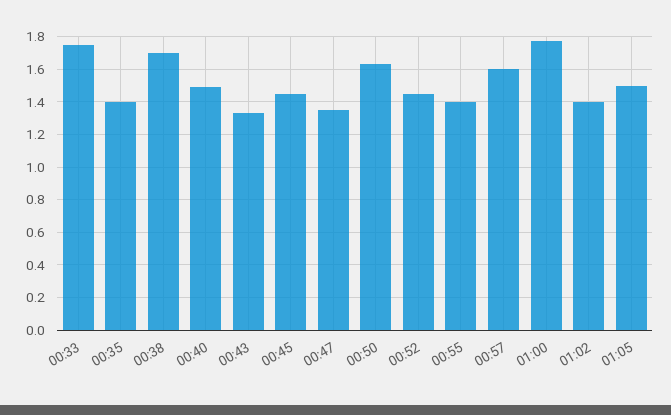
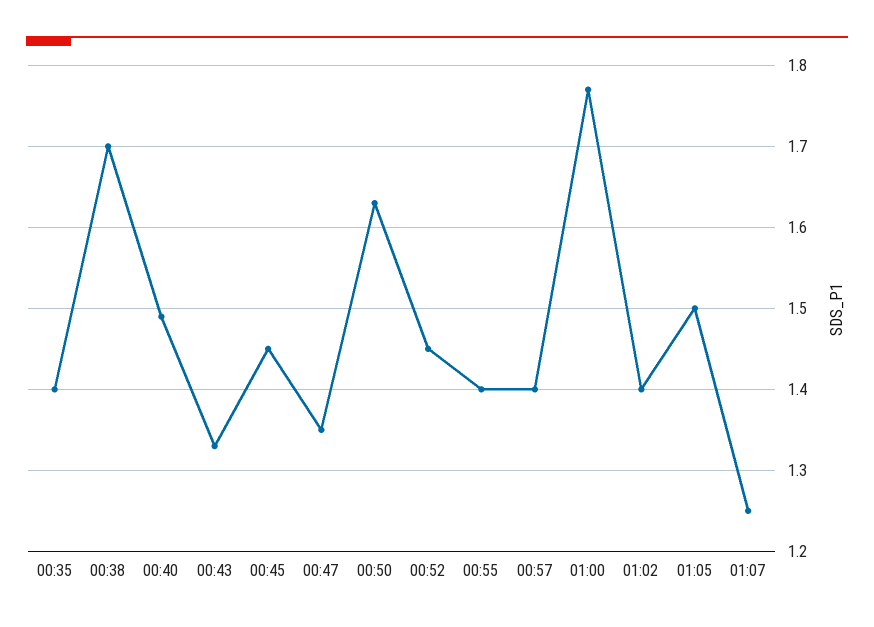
00:33: 1.75 -> none
00:57: 1.6 -> 1.4
01:07: none -> 1.25

